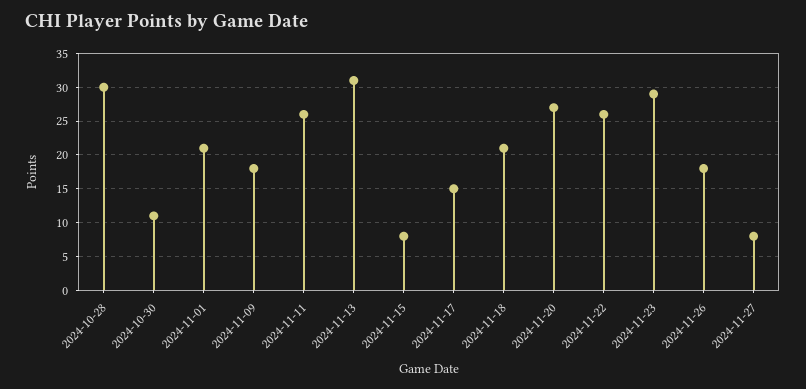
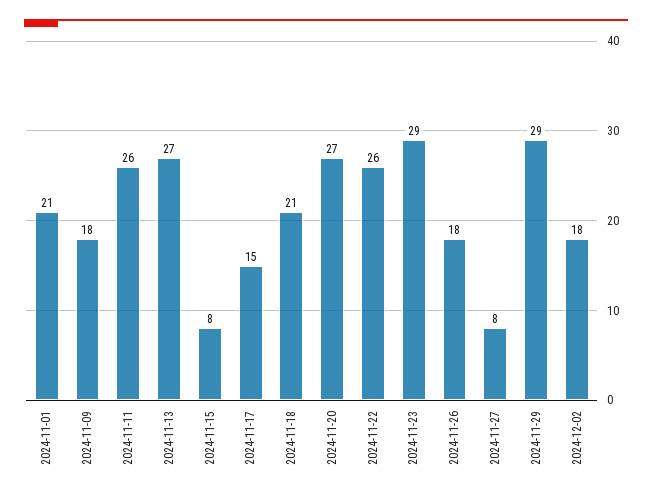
2024-10-28: 30 -> none
2024-10-30: 11 -> none
2024-11-13: 31 -> 27
2024-11-29: none -> 29
2024-12-02: none -> 18

